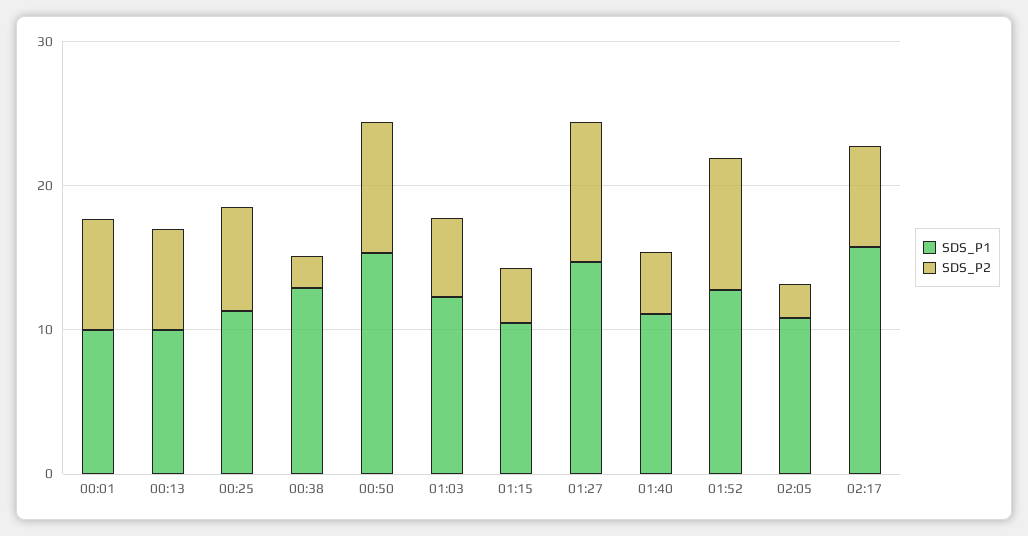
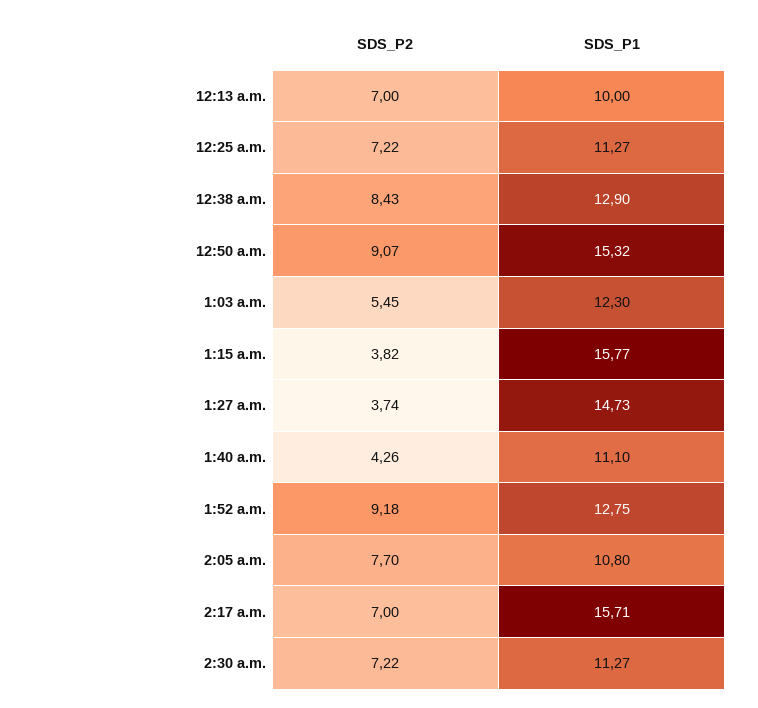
SDS_P1, 00:01: 10 -> none
SDS_P2, 00:01: 8 -> none
SDS_P2, 00:38: 2 -> 8.43
SDS_P1, 01:15: 10 -> 15.77
SDS_P2, 01:27: 10 -> 3.74
SDS_P2, 02:05: 2 -> 7.7
SDS_P2, 2:30 a.m.: none -> 7.22
SDS_P1, 2:30 a.m.: none -> 11.27

